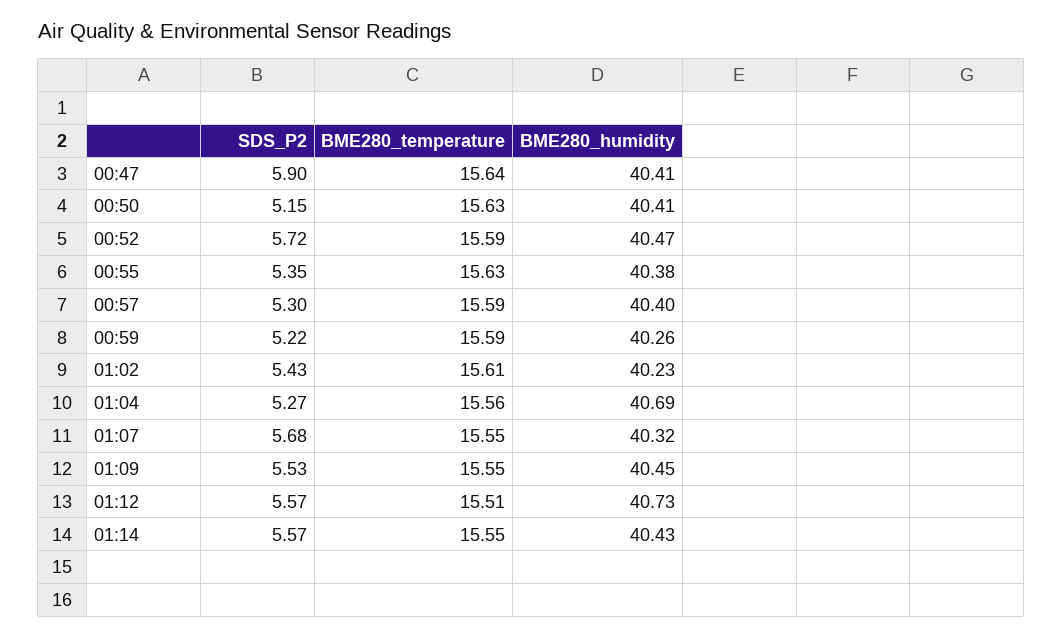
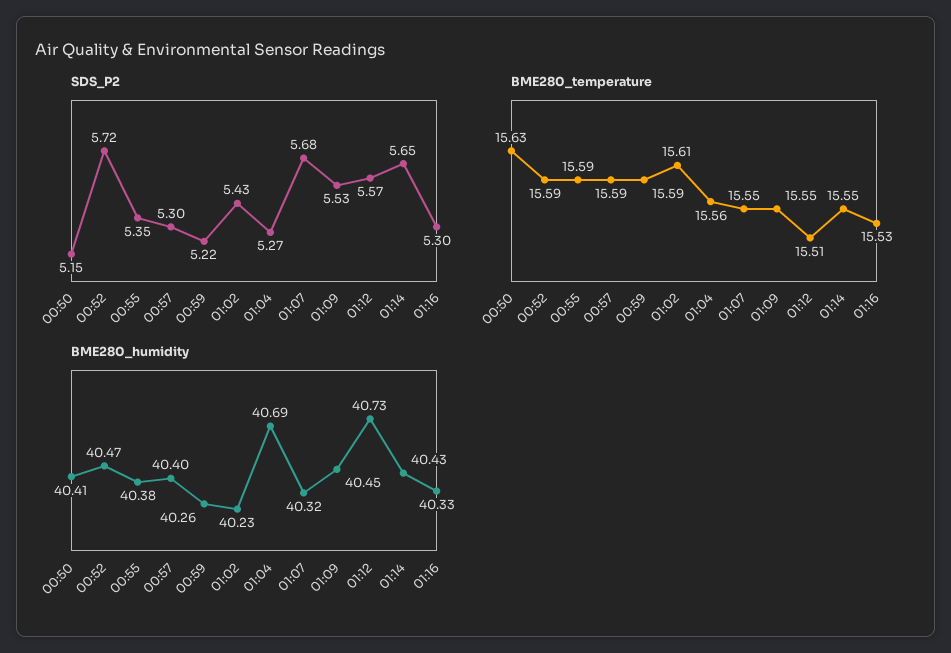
SDS_P2, 00:47: 5.9 -> none
BME280_temperature, 00:47: 15.64 -> none
BME280_humidity, 00:47: 40.41 -> none
BME280_temperature, 00:55: 15.63 -> 15.59
SDS_P2, 01:14: 5.57 -> 5.65
SDS_P2, 01:16: none -> 5.3
BME280_temperature, 01:16: none -> 15.53
BME280_humidity, 01:16: none -> 40.33

